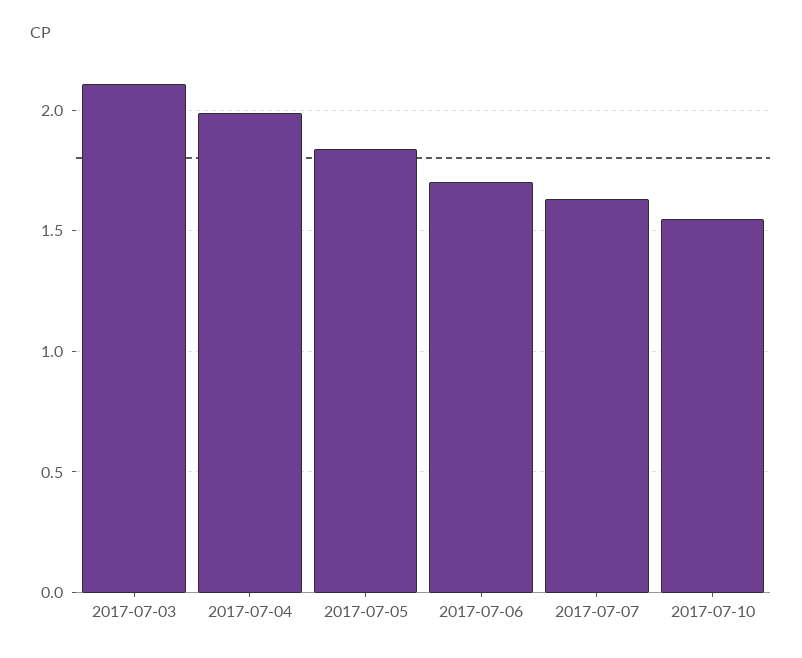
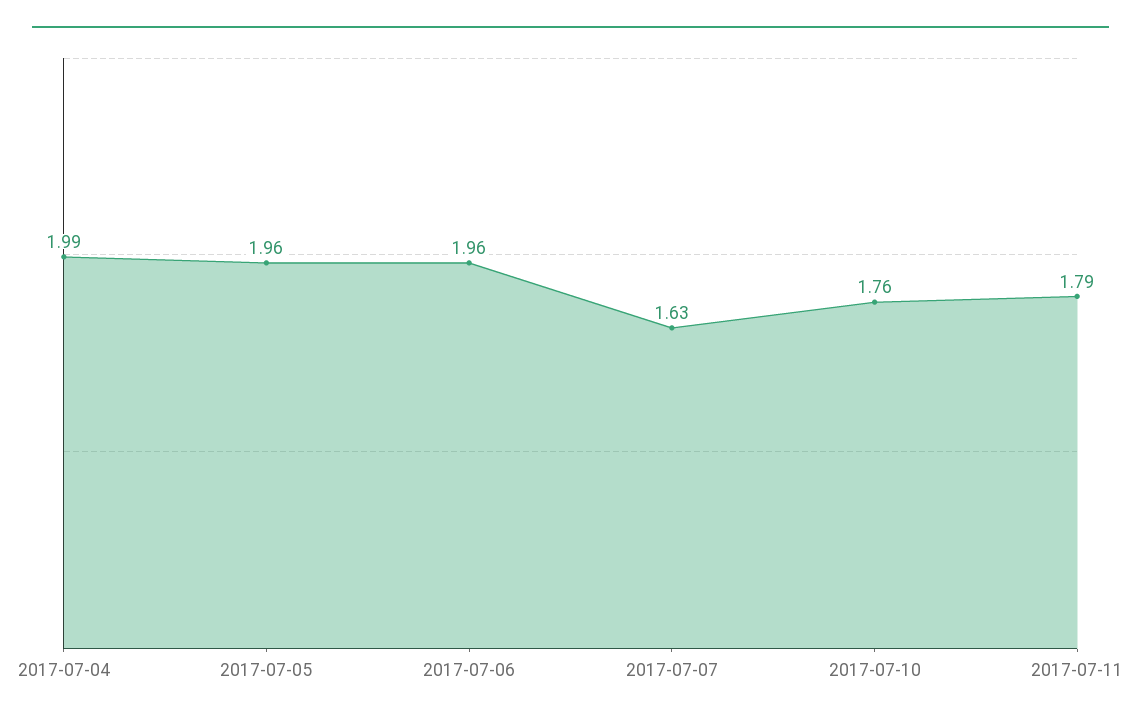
2017-07-03: 2.1 -> none
2017-07-05: 1.85 -> 1.96
2017-07-06: 1.7 -> 1.96
2017-07-10: 1.55 -> 1.76
2017-07-11: none -> 1.79

